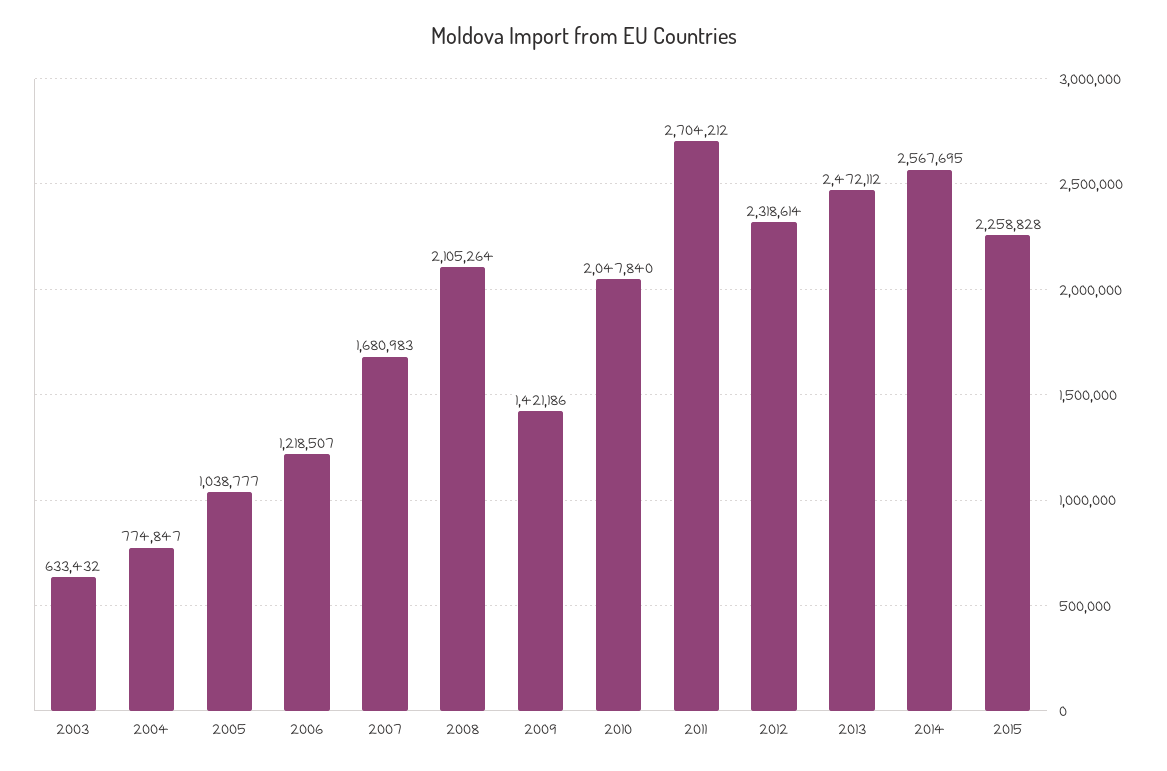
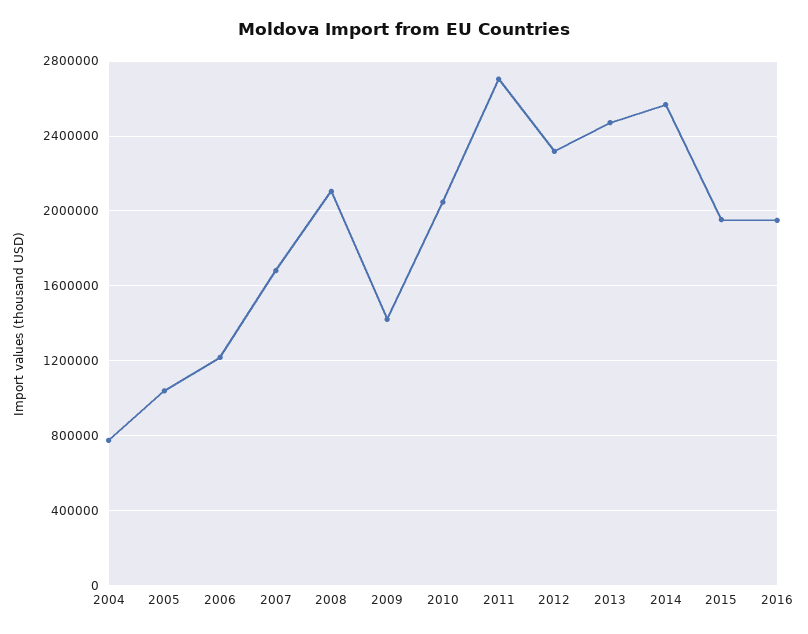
2003: 633432 -> none
2015: 2258828 -> 1950000
2016: none -> 1950000

